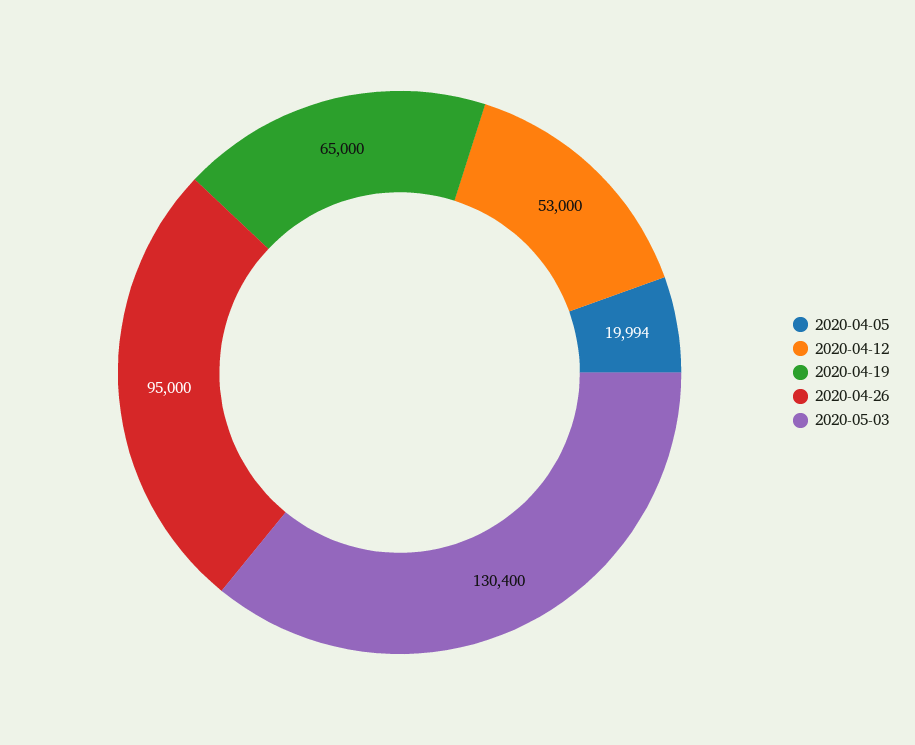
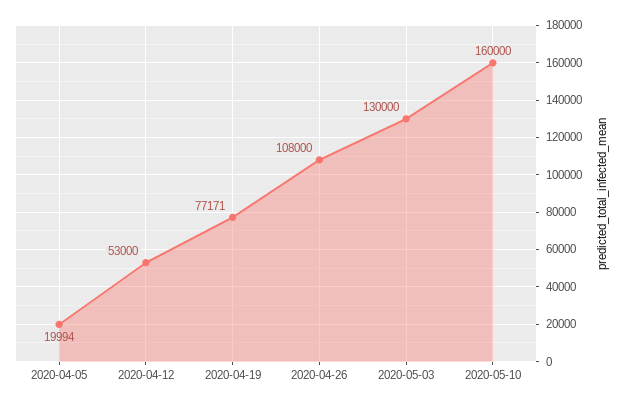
2020-04-19: 65000 -> 77171
2020-04-26: 95000 -> 108000
2020-05-03: 130400 -> 130000
2020-05-10: none -> 160000

